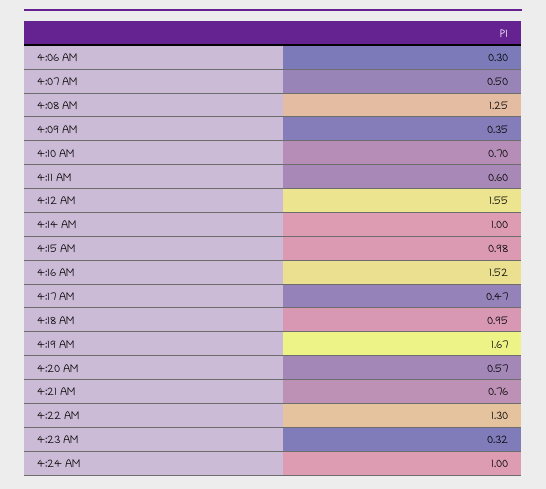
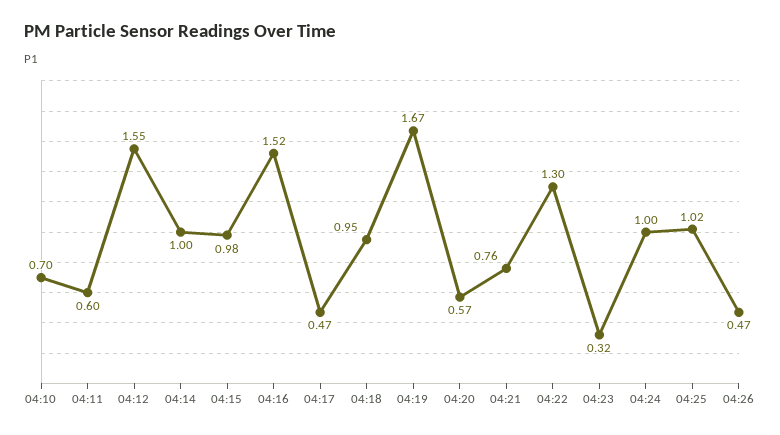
4:06 AM: 0.3 -> none
4:07 AM: 0.5 -> none
4:08 AM: 1.25 -> none
4:09 AM: 0.35 -> none
04:25: none -> 1.02
04:26: none -> 0.47

